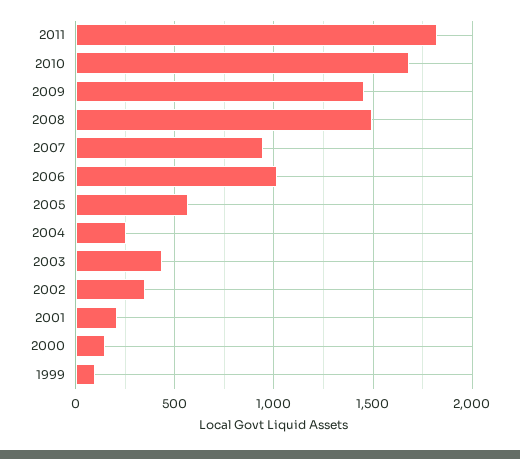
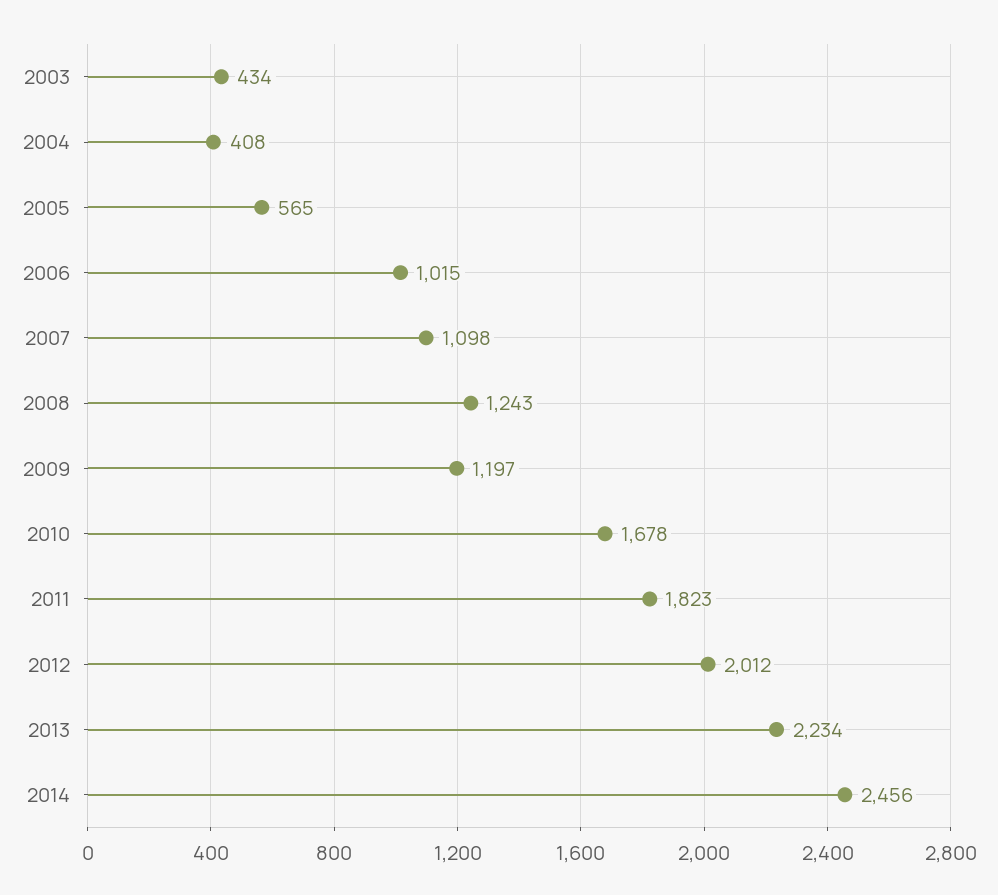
2009: 1450 -> 1197
2008: 1500 -> 1243
2007: 950 -> 1098
2004: 250 -> 408
2002: 350 -> none
2001: 200 -> none
2000: 150 -> none
1999: 100 -> none
2012: none -> 2012
2013: none -> 2234
2014: none -> 2456

